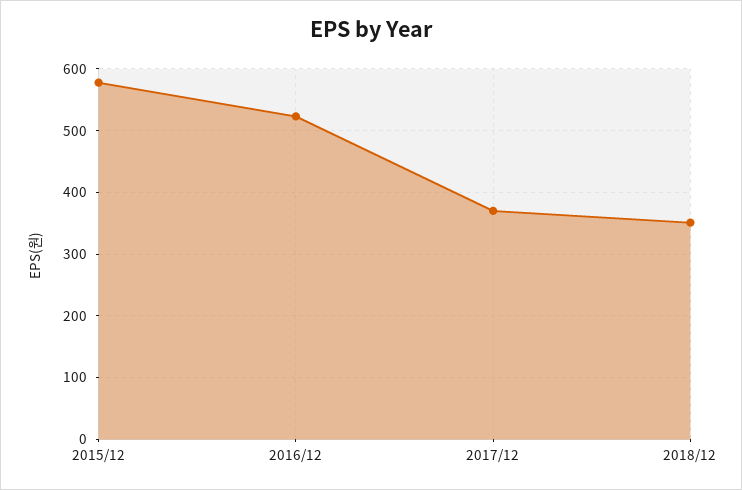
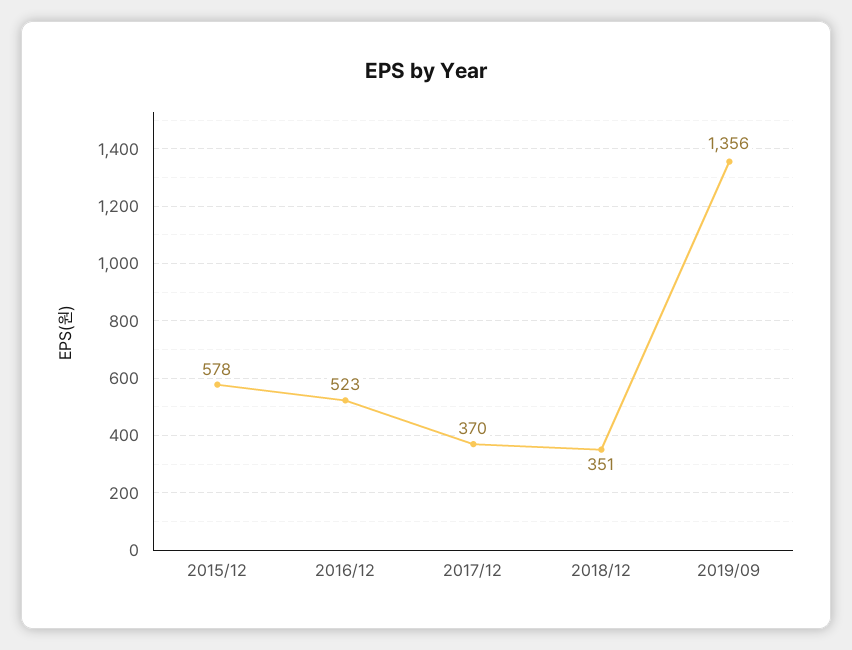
2019/09: none -> 1356

